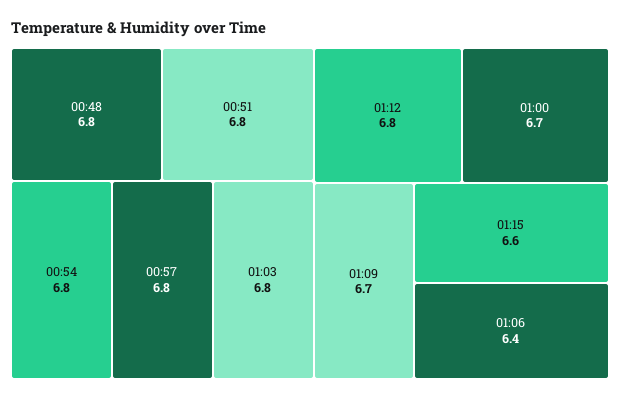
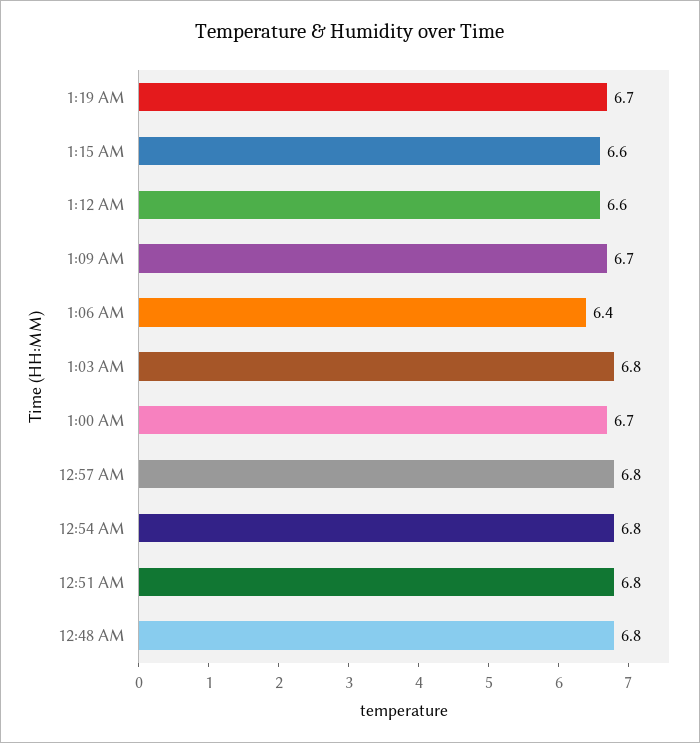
01:12: 6.8 -> 6.6
1:19 AM: none -> 6.7

